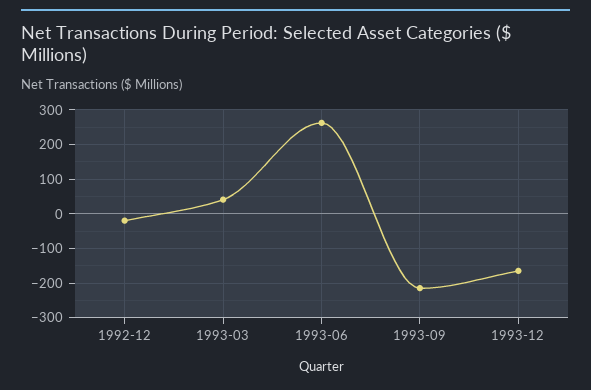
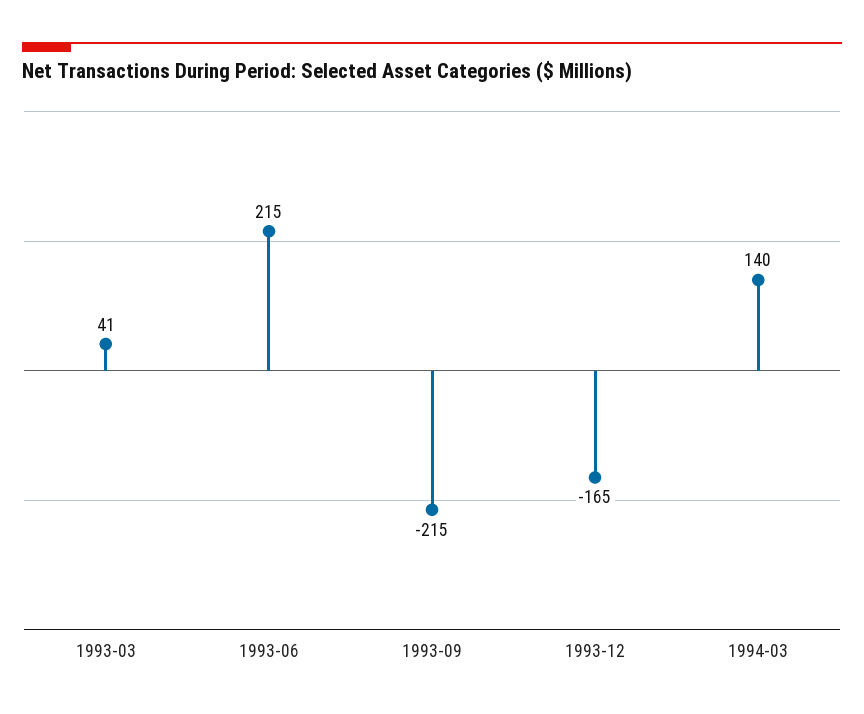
1992-12: -20 -> none
1993-06: 260 -> 215
1994-03: none -> 140

